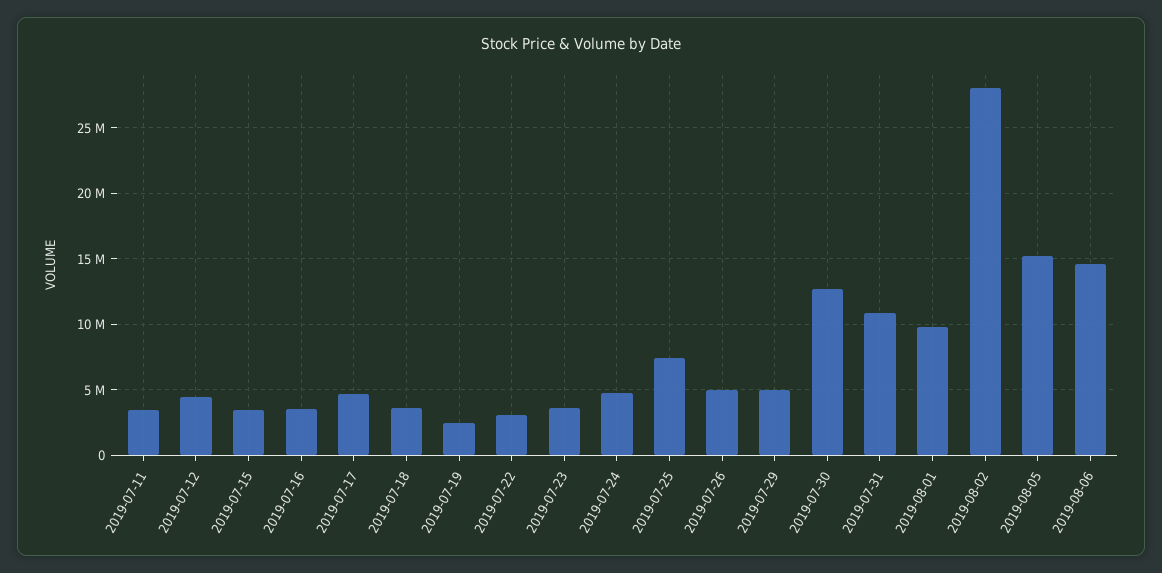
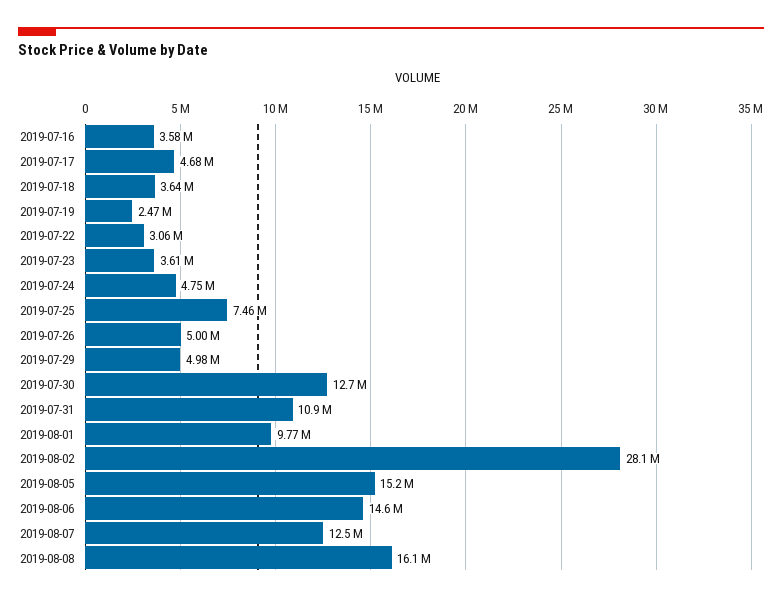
2019-07-11: 3500000 -> none
2019-07-12: 4500000 -> none
2019-07-15: 3500000 -> none
2019-08-07: none -> 12500000
2019-08-08: none -> 16100000

